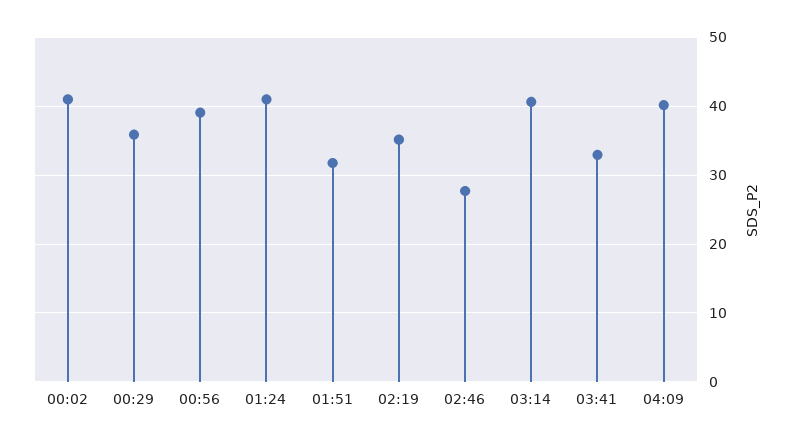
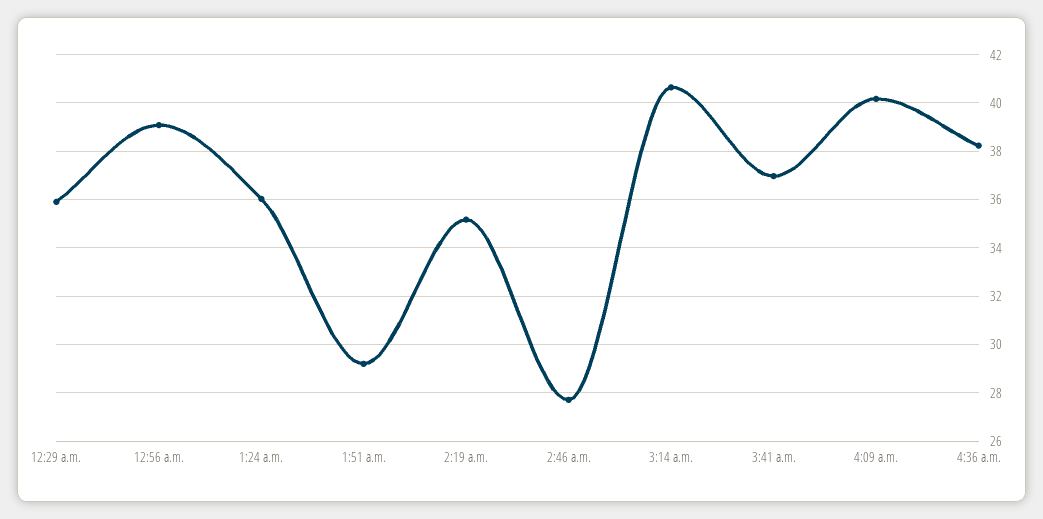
00:02: 41 -> none
01:24: 41 -> 36
01:51: 32 -> 29.25
03:41: 33 -> 37
4:36 a.m.: none -> 38.25

